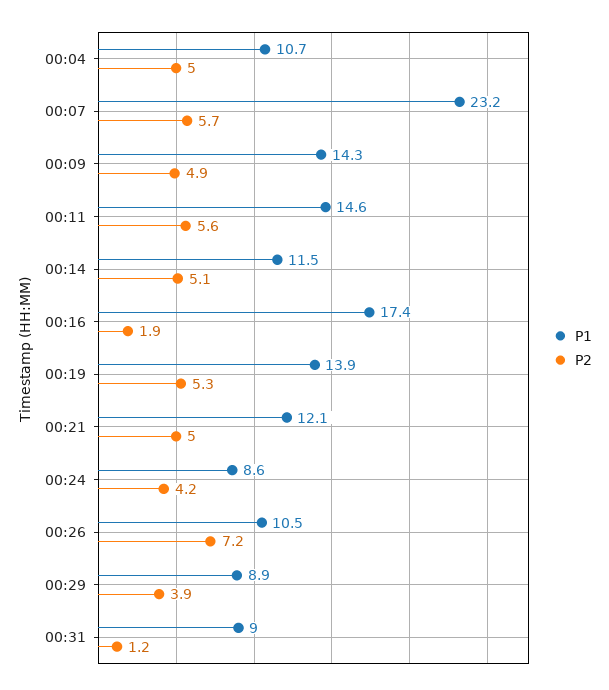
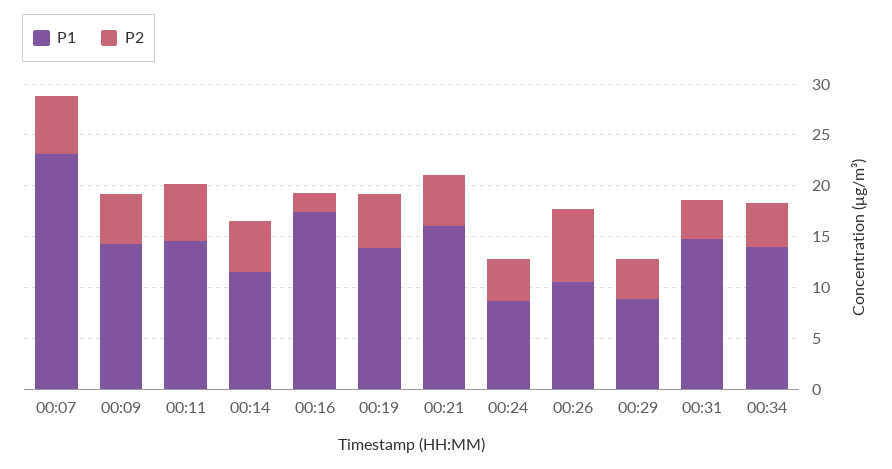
P1, 00:04: 10.7 -> none
P2, 00:04: 5 -> none
P1, 00:21: 12.1 -> 16
P1, 00:31: 9 -> 15
P2, 00:31: 1.2 -> 4
P1, 00:34: none -> 14
P2, 00:34: none -> 4

